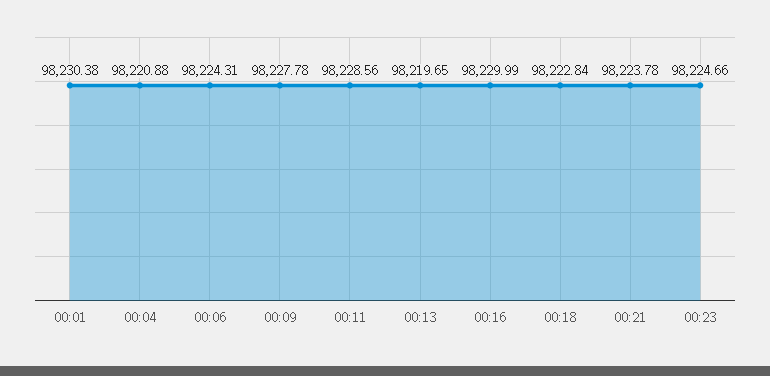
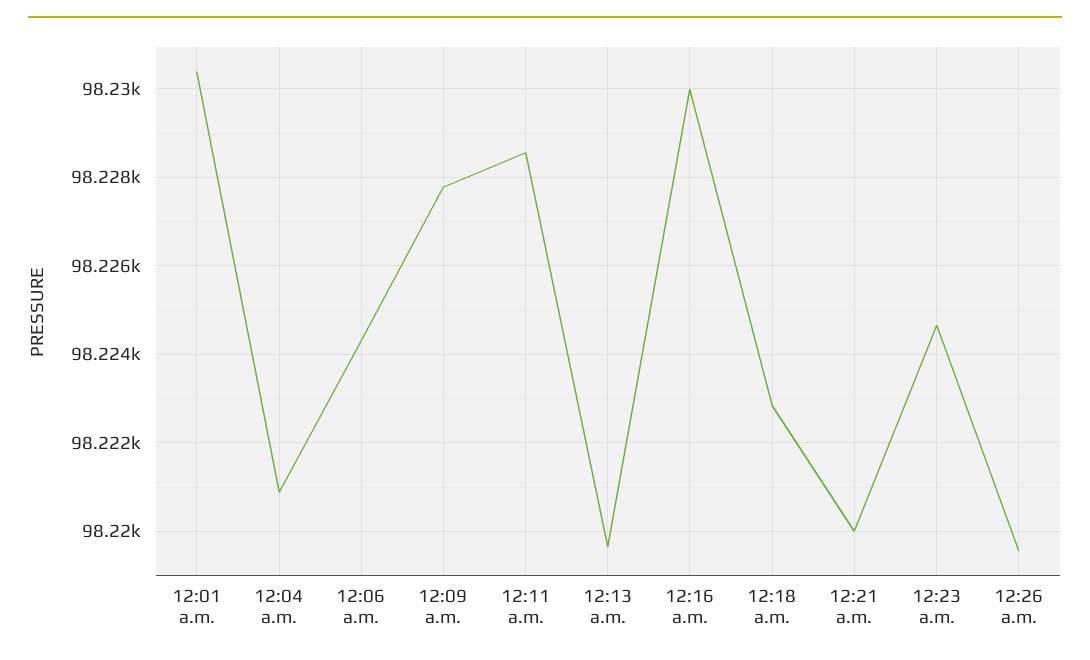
00:21: 98223.78 -> 98220
12:26 a.m.: none -> 98219.6

